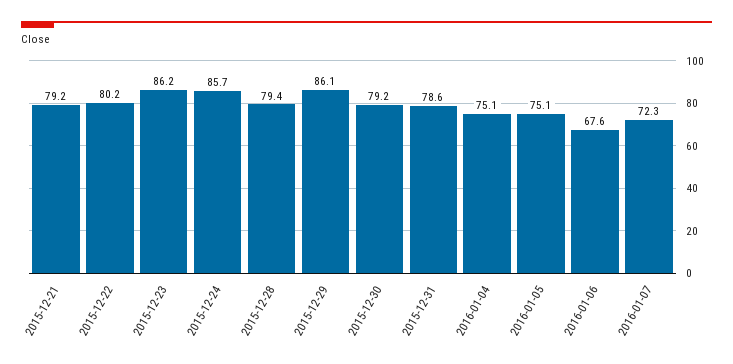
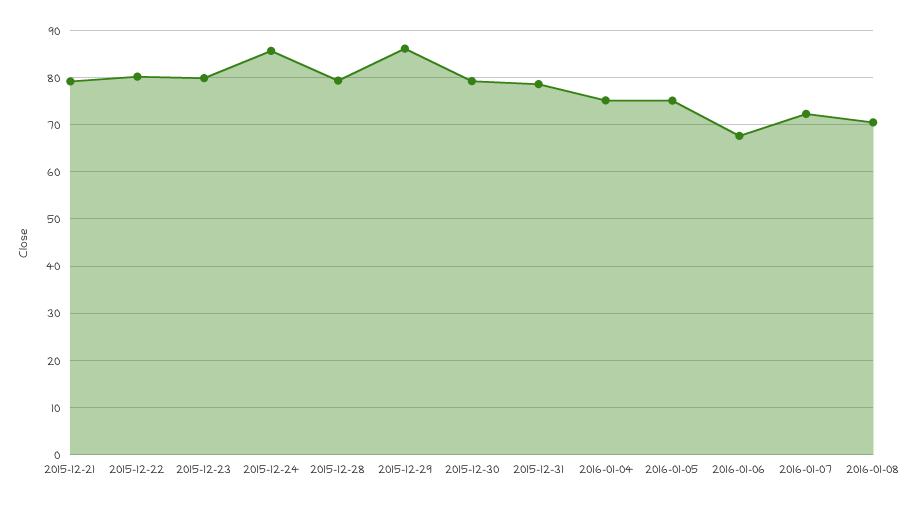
2015-12-23: 86.2 -> 80
2016-01-08: none -> 70

